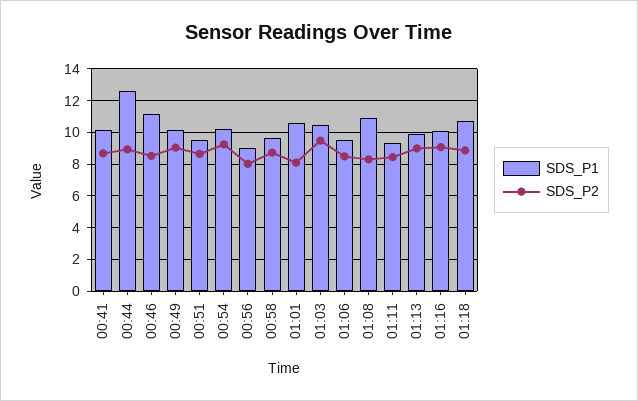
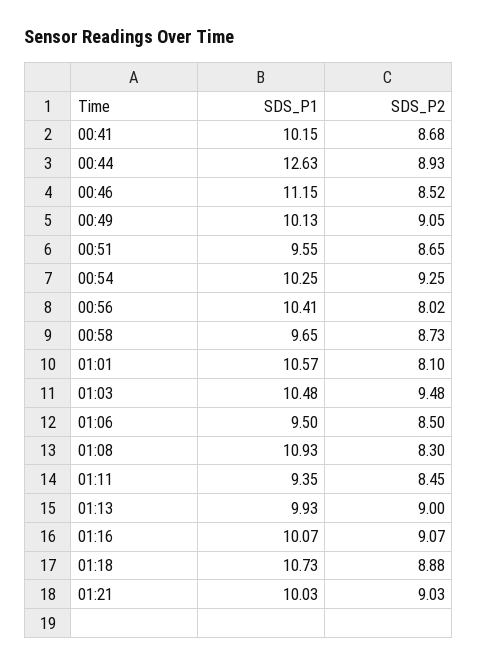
SDS_P1, 00:56: 9 -> 10.41
SDS_P1, 01:21: none -> 10.03
SDS_P2, 01:21: none -> 9.03

